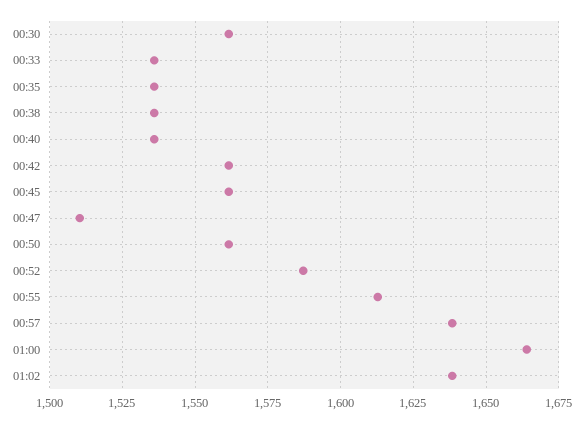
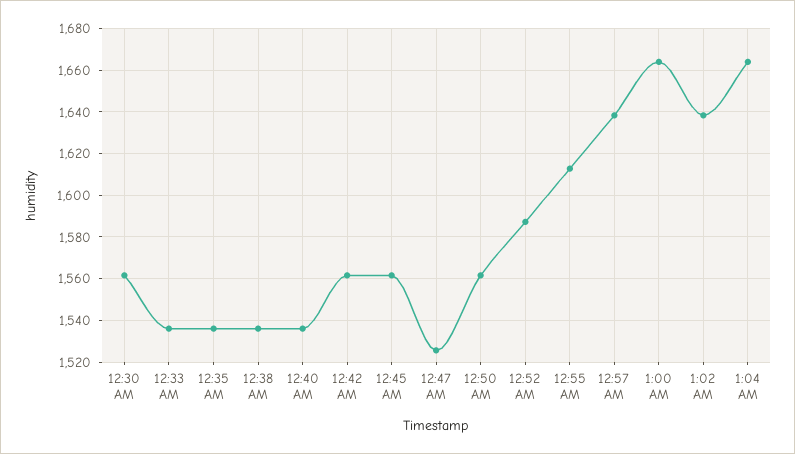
00:47: 1510 -> 1525
1:04 AM: none -> 1665

